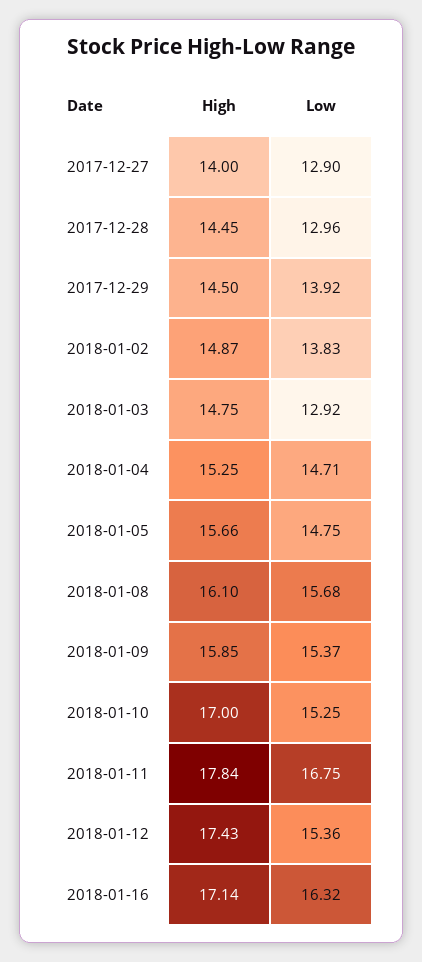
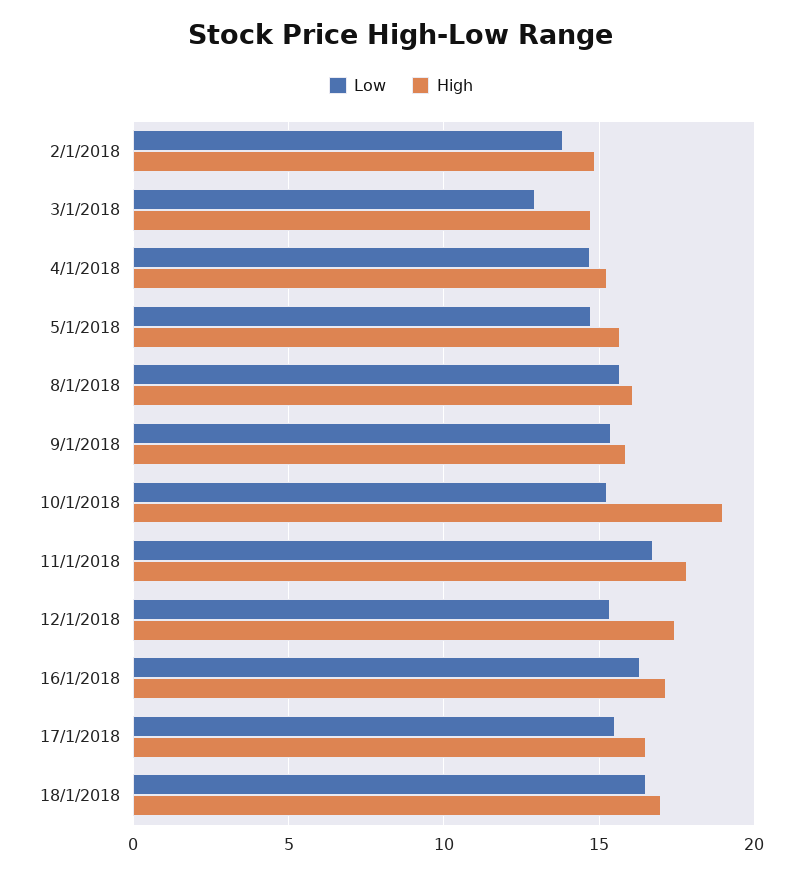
High, 2017-12-27: 14 -> none
Low, 2017-12-27: 12.9 -> none
High, 2017-12-28: 14.45 -> none
Low, 2017-12-28: 12.96 -> none
High, 2017-12-29: 14.5 -> none
Low, 2017-12-29: 13.92 -> none
High, 2018-01-10: 17 -> 19
Low, 17/1/2018: none -> 15.5
High, 17/1/2018: none -> 16.5
Low, 18/1/2018: none -> 16.5
High, 18/1/2018: none -> 17

